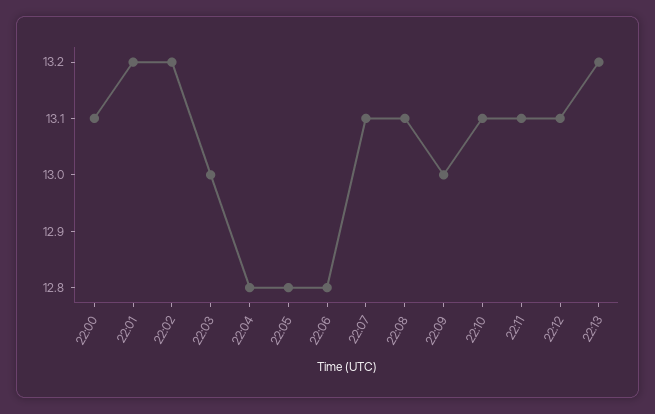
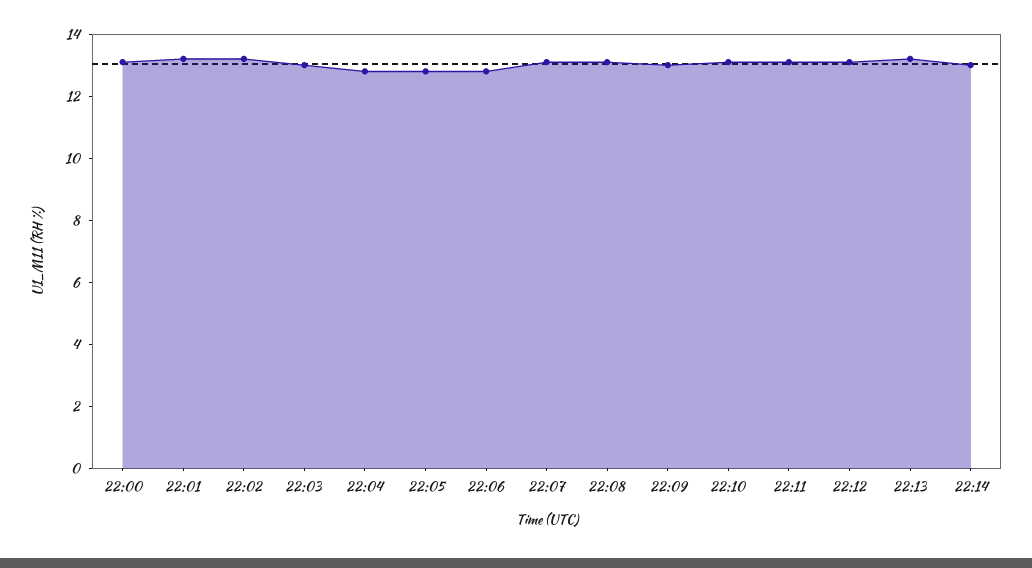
22:14: none -> 13

